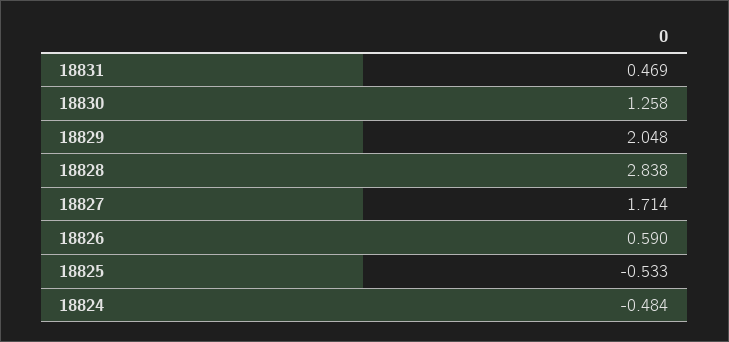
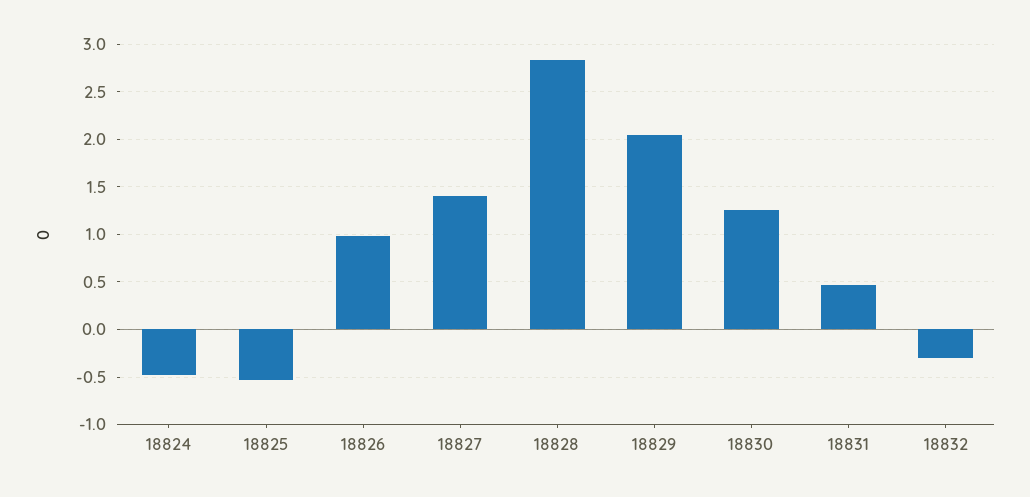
18827: 1.714 -> 1.4
18826: 0.59 -> 1
18832: none -> -0.3

